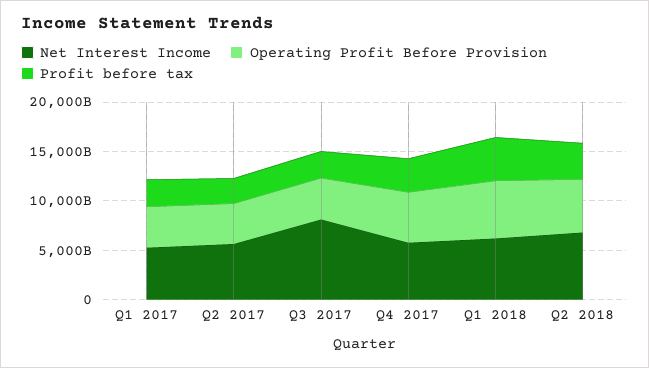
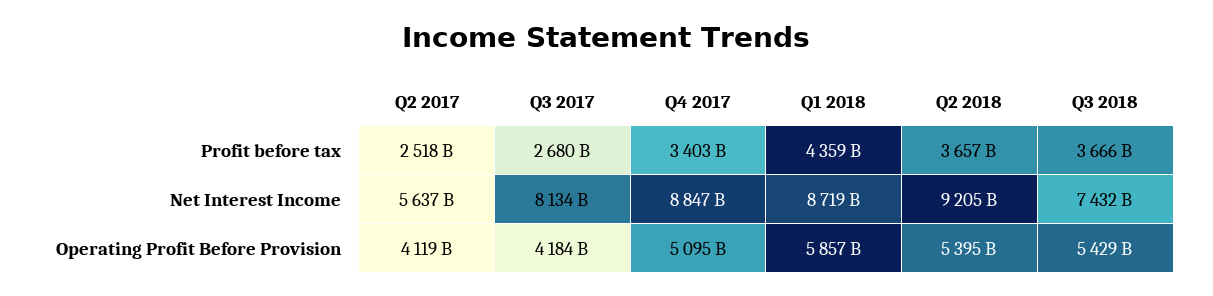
Net Interest Income, Q1 2017: 5000000000000 -> none
Operating Profit Before Provision, Q1 2017: 4000000000000 -> none
Profit before tax, Q1 2017: 3000000000000 -> none
Net Interest Income, Q4 2017: 6000000000000 -> 8847000000000
Net Interest Income, Q1 2018: 6000000000000 -> 8719000000000
Net Interest Income, Q2 2018: 7000000000000 -> 9205000000000
Profit before tax, Q3 2018: none -> 3666000000000
Net Interest Income, Q3 2018: none -> 7432000000000
Operating Profit Before Provision, Q3 2018: none -> 5429000000000

